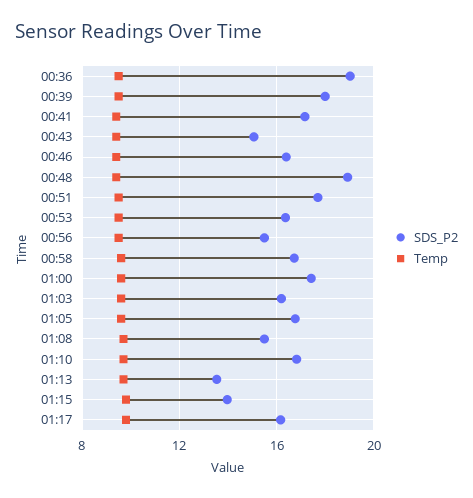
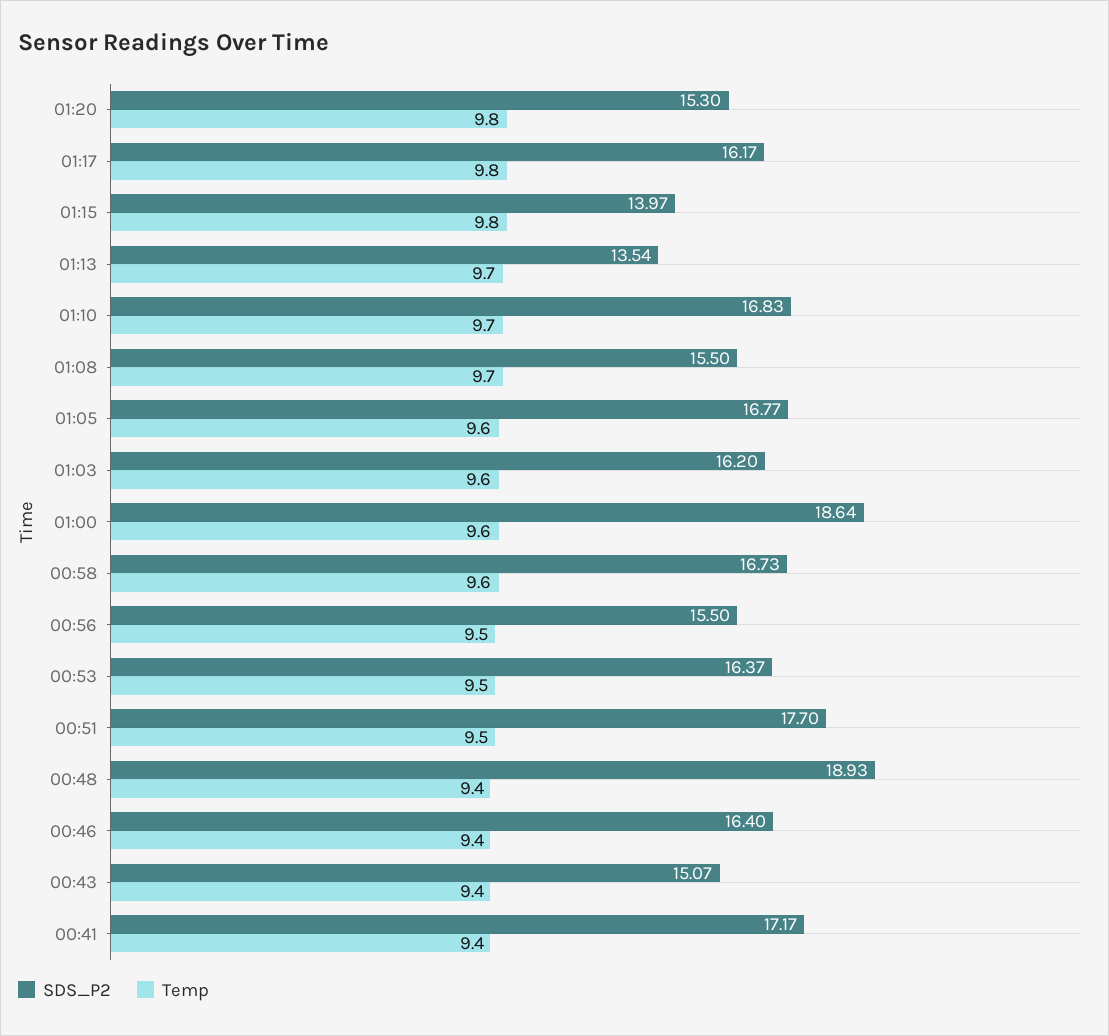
SDS_P2, 00:36: 19 -> none
Temp, 00:36: 9.5 -> none
SDS_P2, 00:39: 18 -> none
Temp, 00:39: 9.5 -> none
SDS_P2, 01:00: 17.5 -> 18.64
SDS_P2, 01:20: none -> 15.3
Temp, 01:20: none -> 9.8

